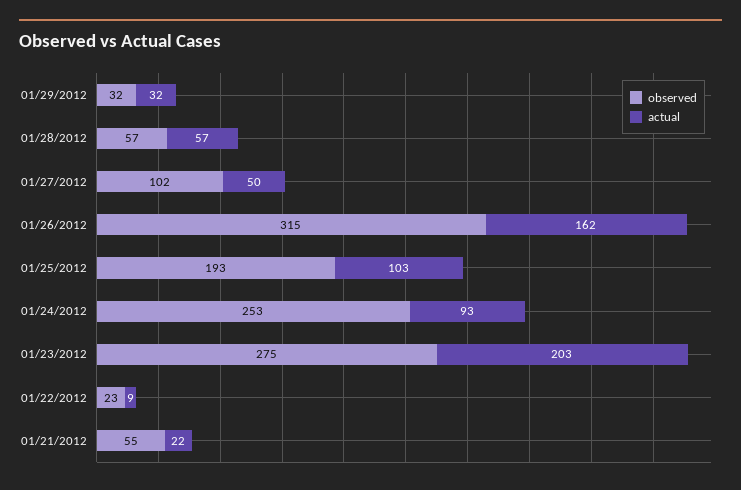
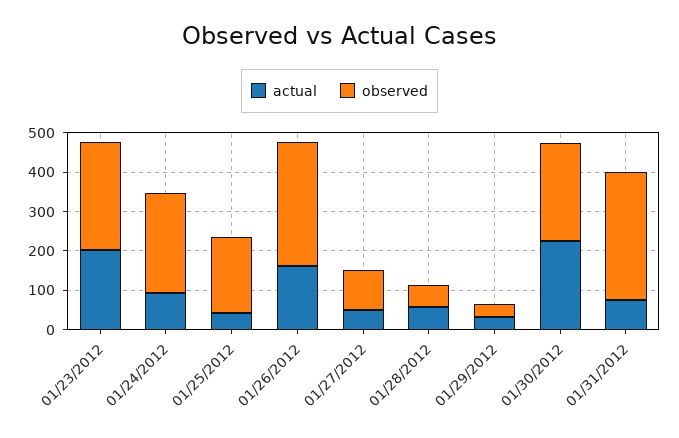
actual, 01/25/2012: 103 -> 50
observed, 01/22/2012: 23 -> none
actual, 01/22/2012: 9 -> none
observed, 01/21/2012: 55 -> none
actual, 01/21/2012: 22 -> none
actual, 01/30/2012: none -> 225
observed, 01/30/2012: none -> 250
actual, 01/31/2012: none -> 75
observed, 01/31/2012: none -> 325

